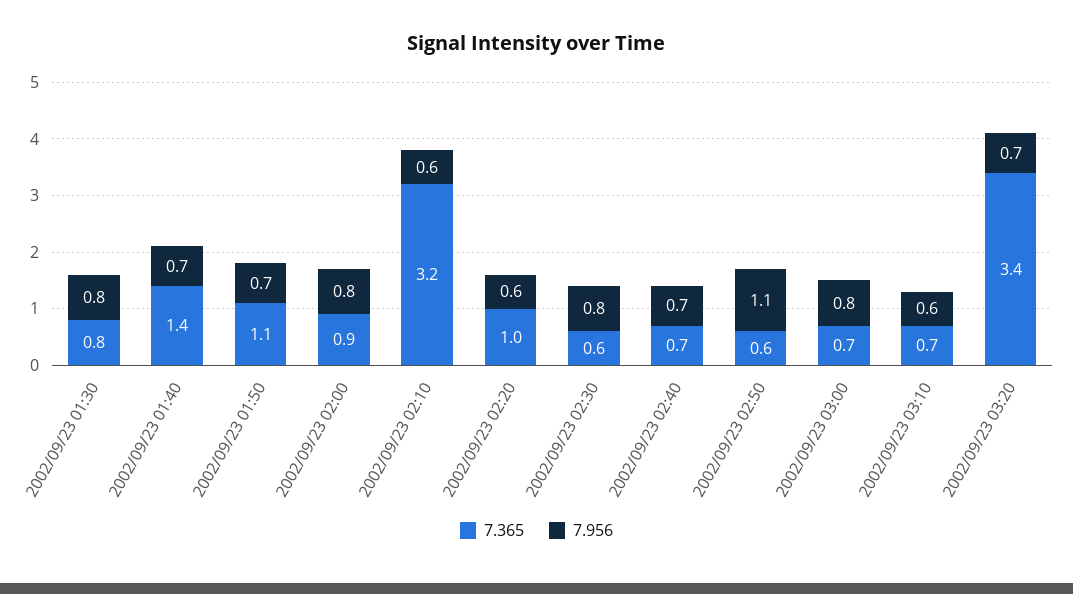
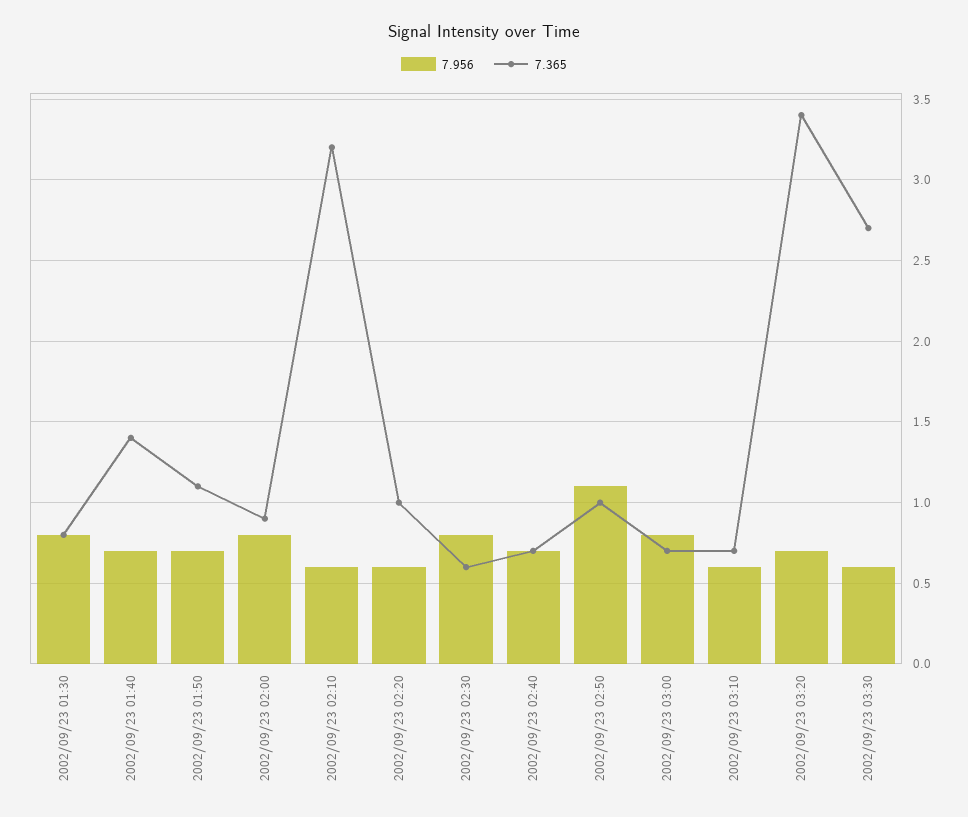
7.365, 2002/09/23 02:50: 0.6 -> 1
7.956, 2002/09/23 03:30: none -> 0.6
7.365, 2002/09/23 03:30: none -> 2.7

